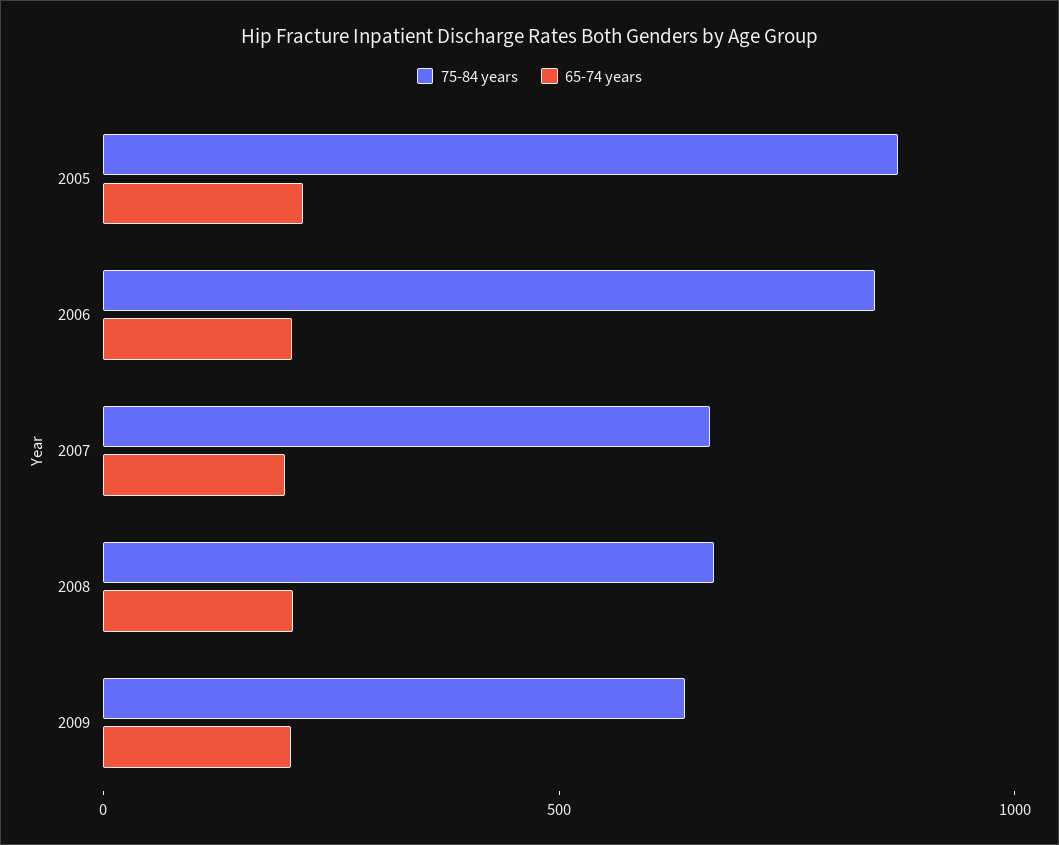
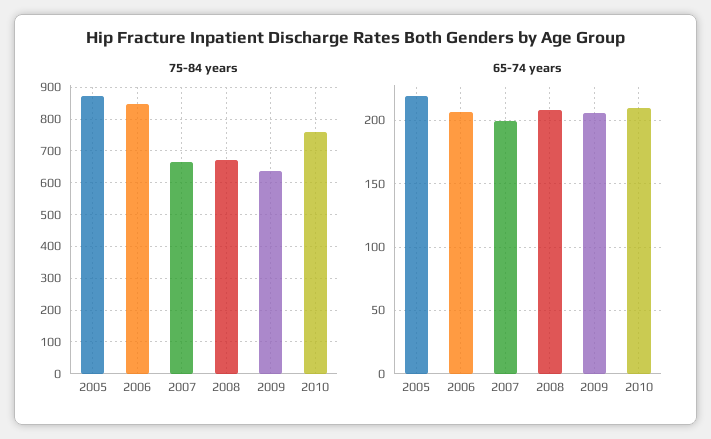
75-84 years, 2010: none -> 760
65-74 years, 2010: none -> 210

